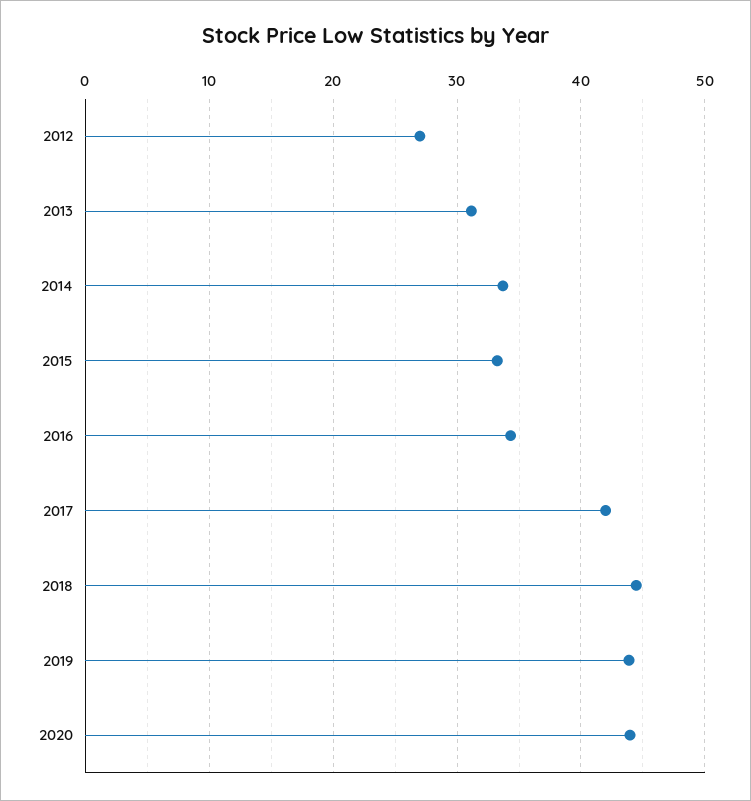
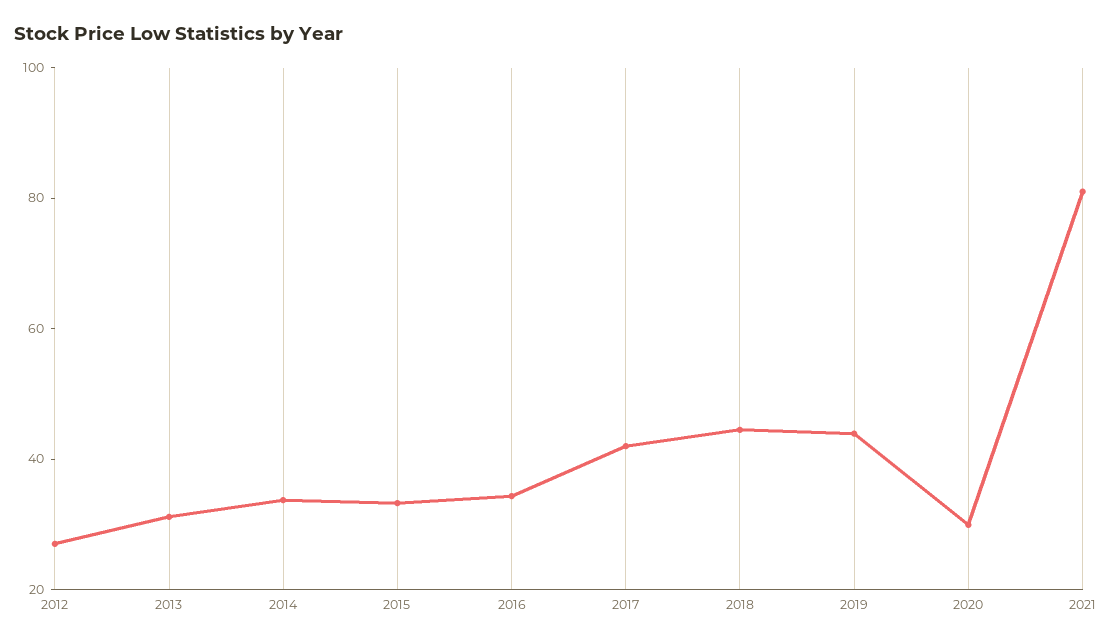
2020: 44 -> 30
2021: none -> 80

